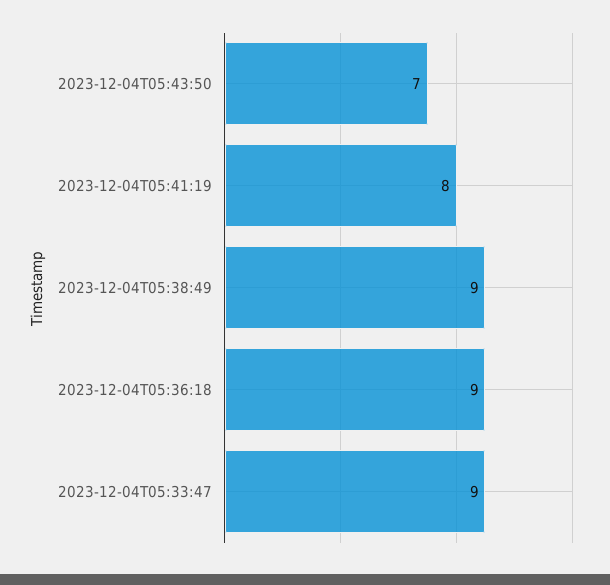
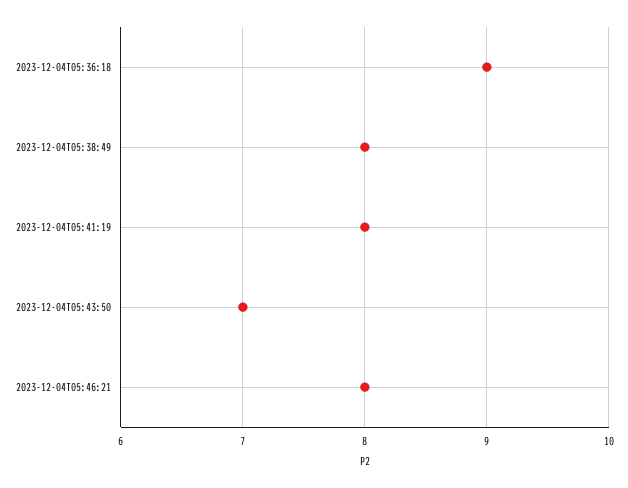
2023-12-04T05:38:49: 9 -> 8
2023-12-04T05:33:47: 9 -> none
2023-12-04T05:46:21: none -> 8

